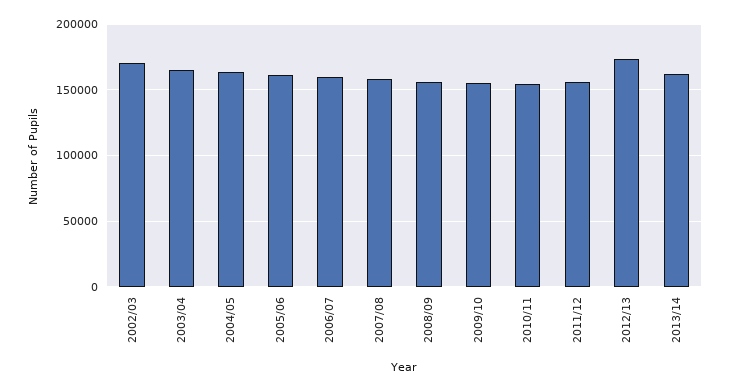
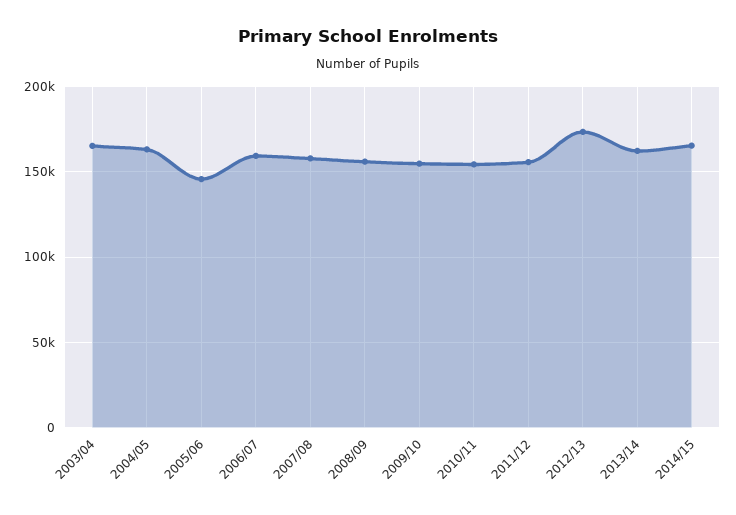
2002/03: 170000 -> none
2005/06: 160000 -> 145000
2014/15: none -> 165000

